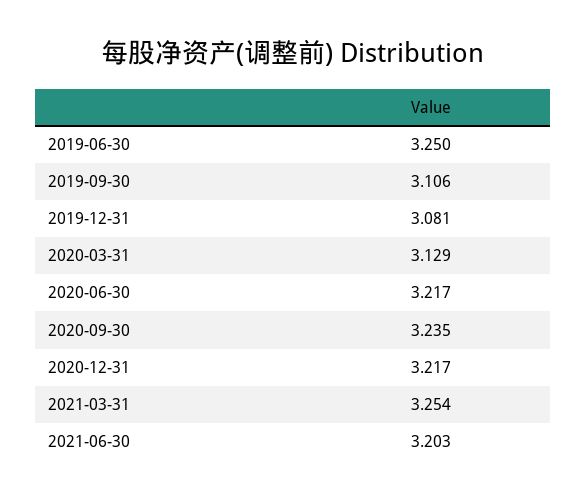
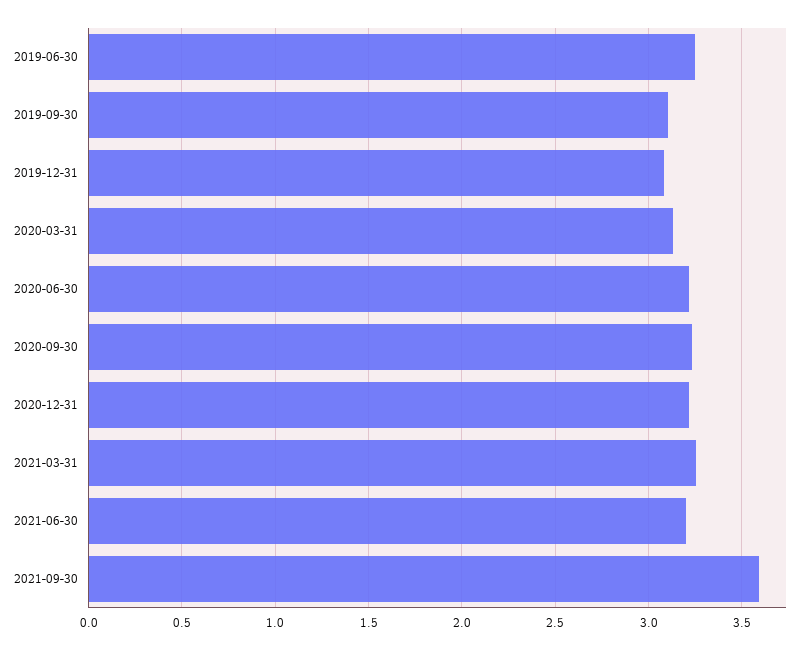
2021-09-30: none -> 3.6

